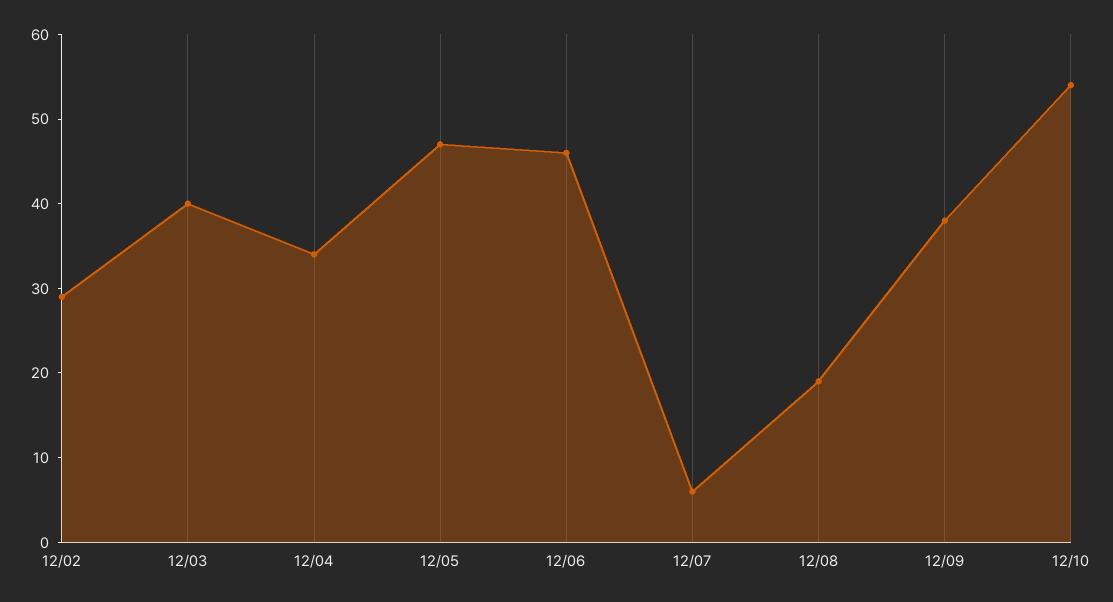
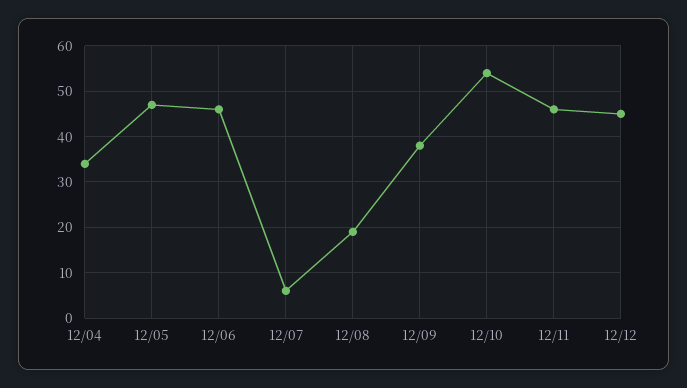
12/02: 29 -> none
12/03: 40 -> none
12/11: none -> 45
12/12: none -> 45

